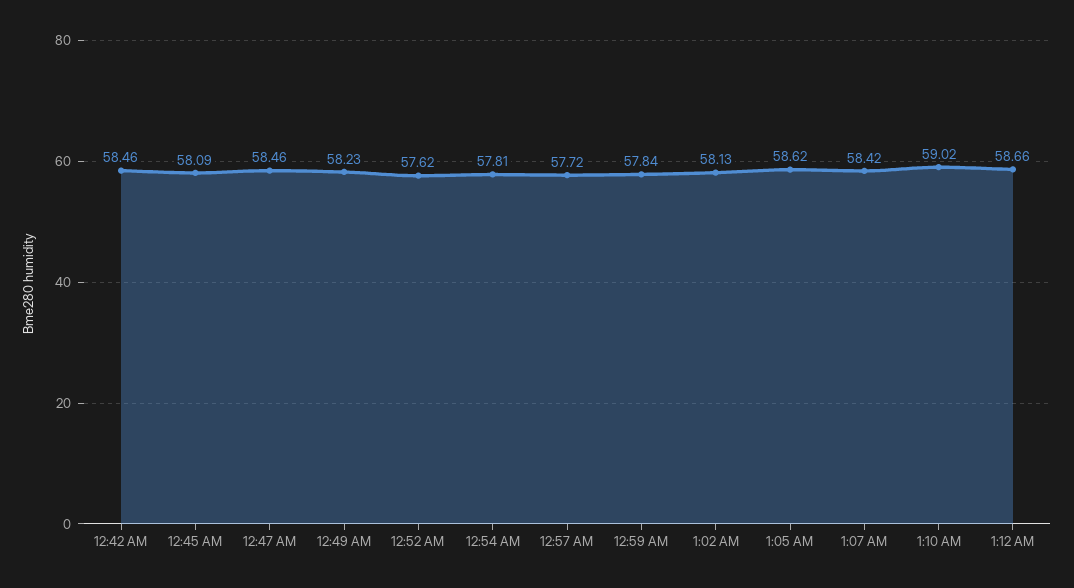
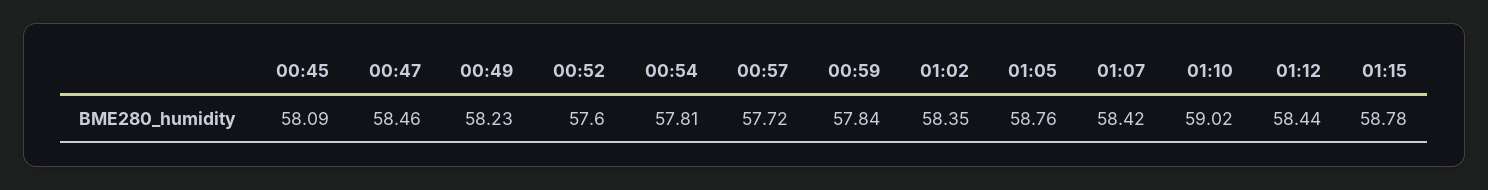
12:42 AM: 58.46 -> none
12:52 AM: 57.62 -> 57.6
1:02 AM: 58.13 -> 58.35
1:05 AM: 58.62 -> 58.76
1:12 AM: 58.66 -> 58.44
01:15: none -> 58.78

